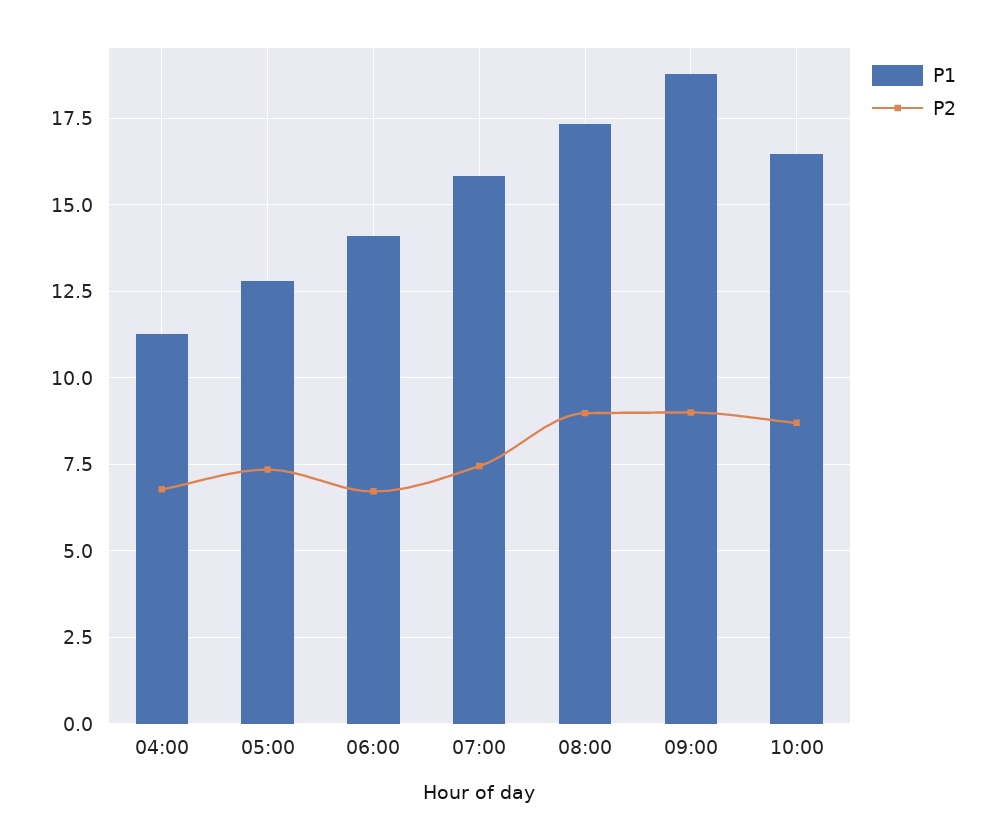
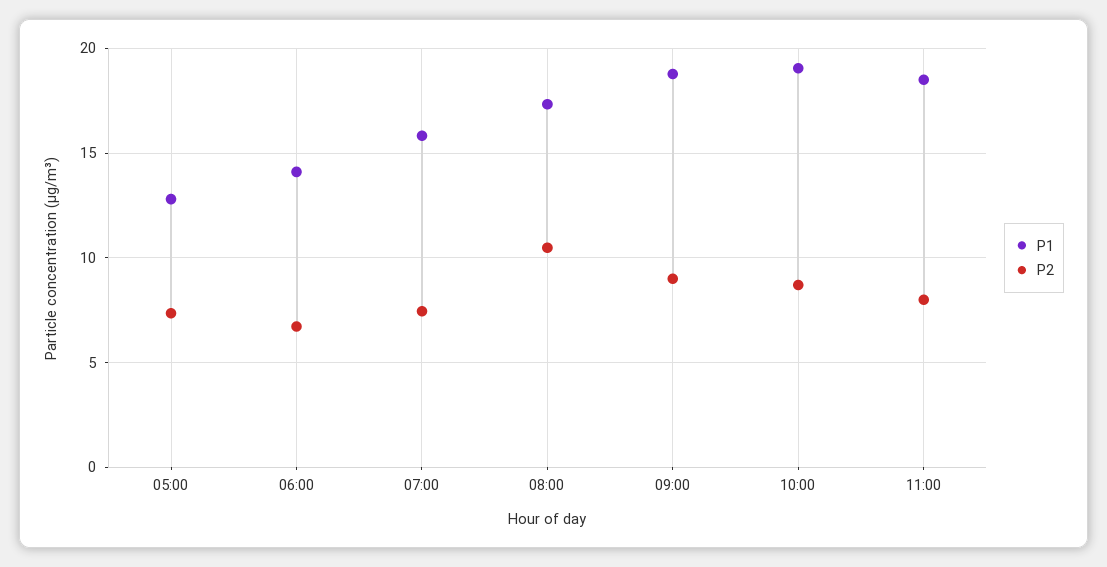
P1, 04:00: 11.25 -> none
P2, 04:00: 6.75 -> none
P2, 08:00: 9 -> 10.5
P1, 10:00: 16.5 -> 19
P1, 11:00: none -> 18.5
P2, 11:00: none -> 8

